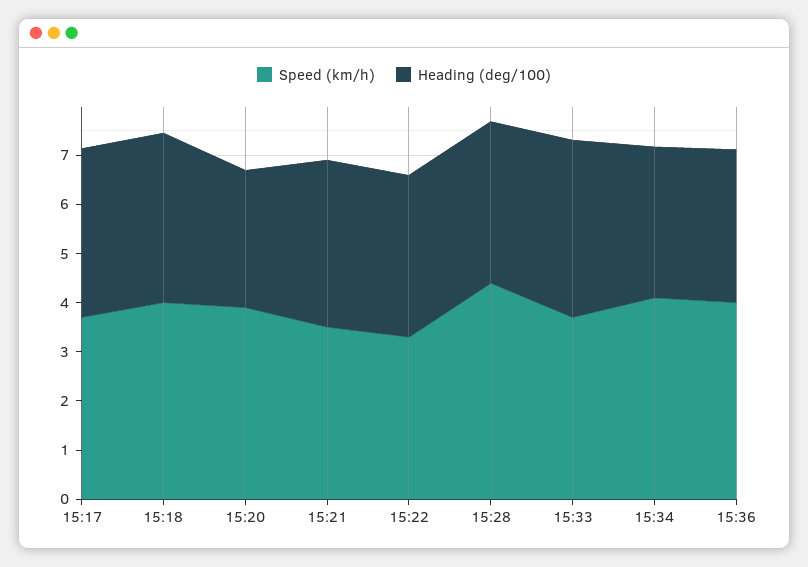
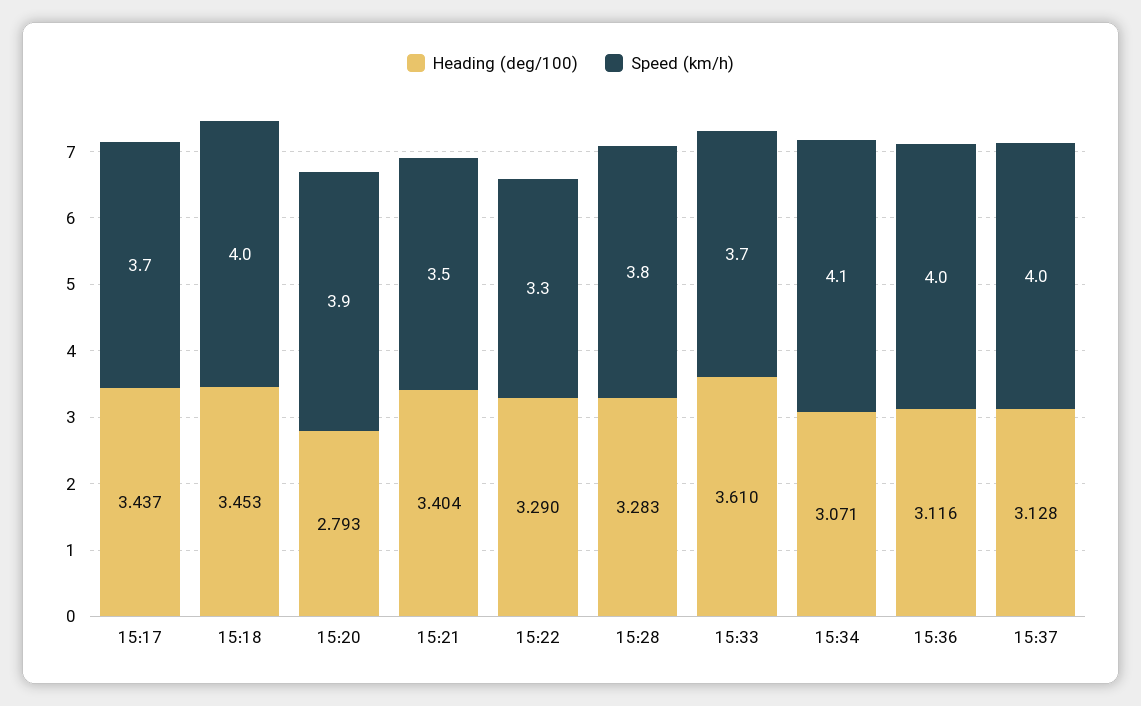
Speed (km/h), 15:28: 4.4 -> 3.8
Heading (deg/100), 15:37: none -> 3.128
Speed (km/h), 15:37: none -> 4

